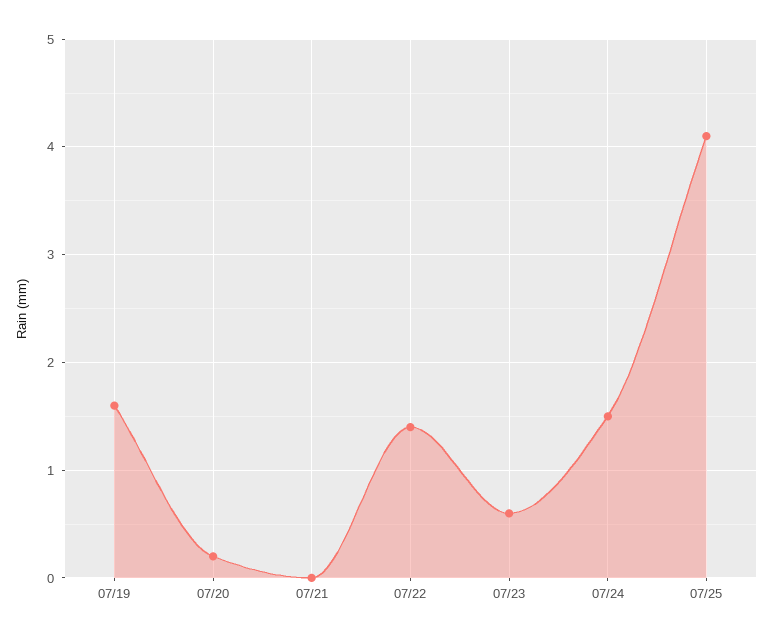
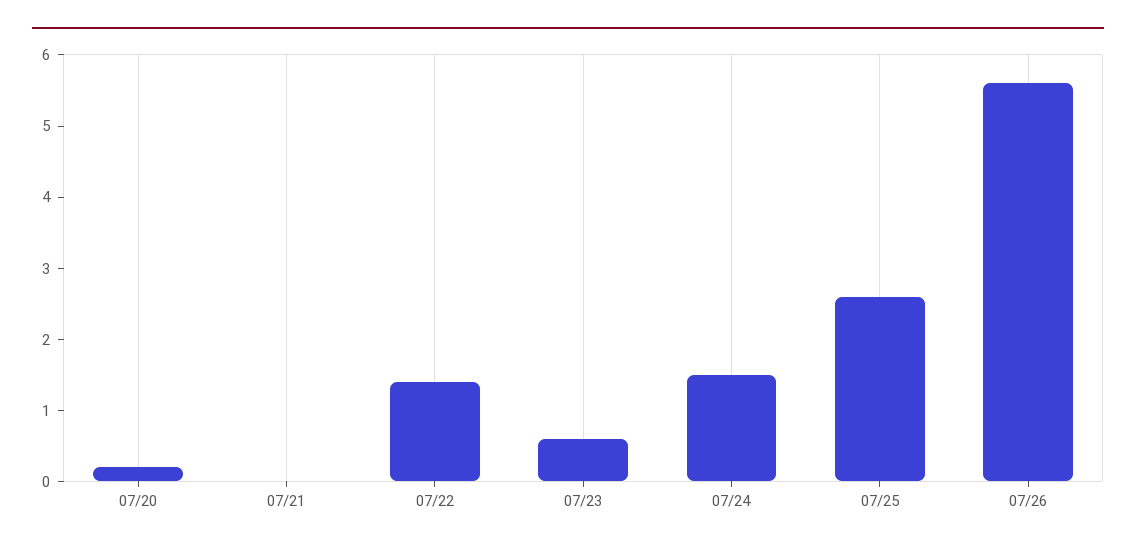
07/19: 1.6 -> none
07/25: 4.1 -> 2.5
07/26: none -> 5.5

